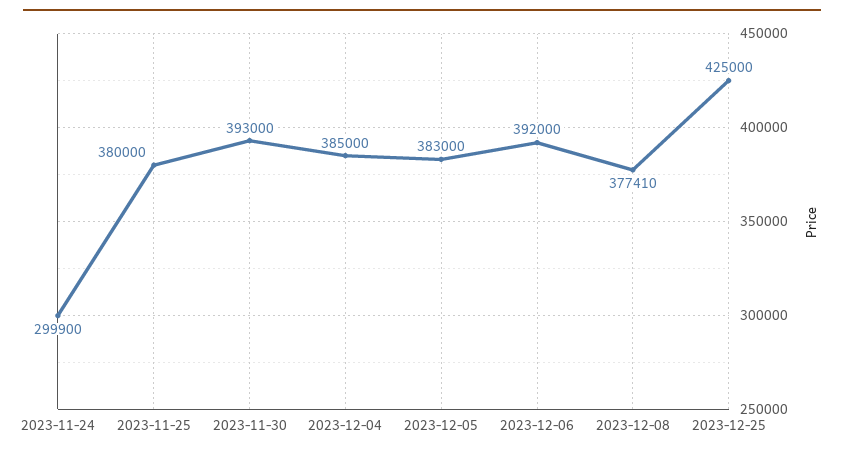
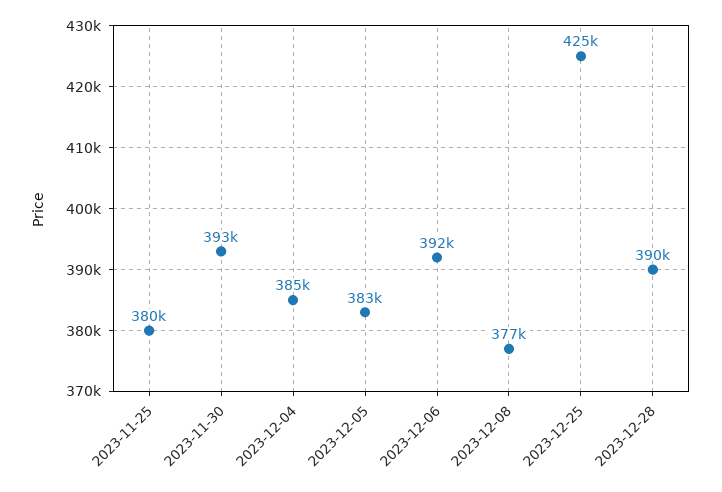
2023-11-24: 299900 -> none
2023-12-28: none -> 390000

